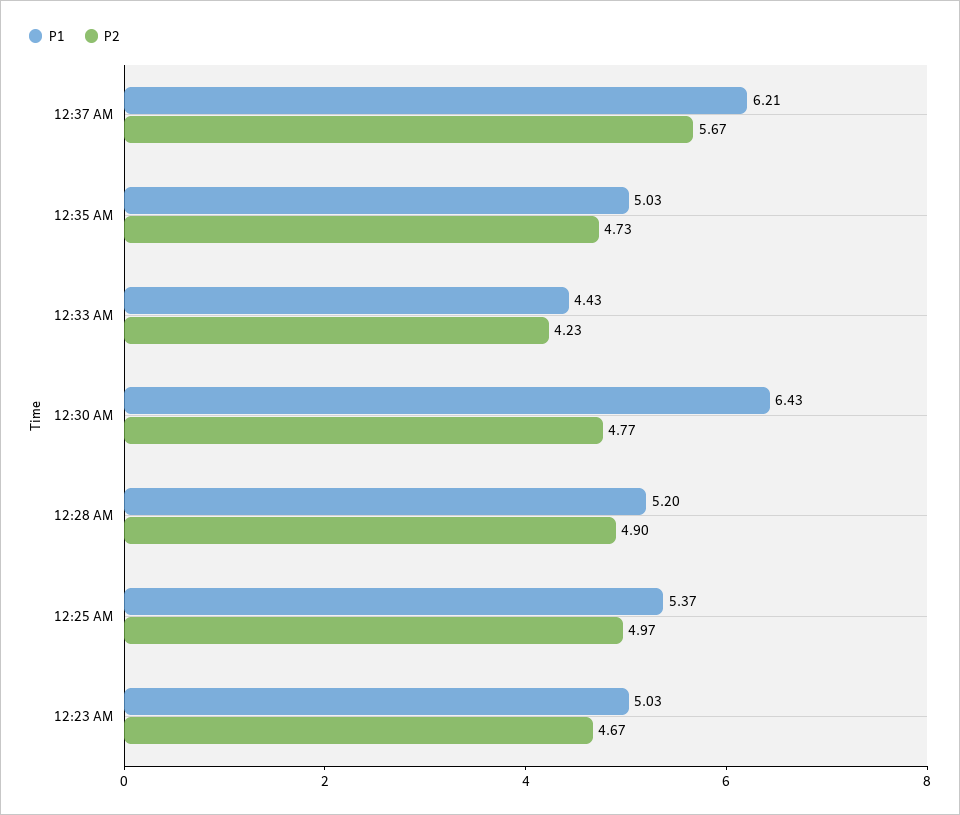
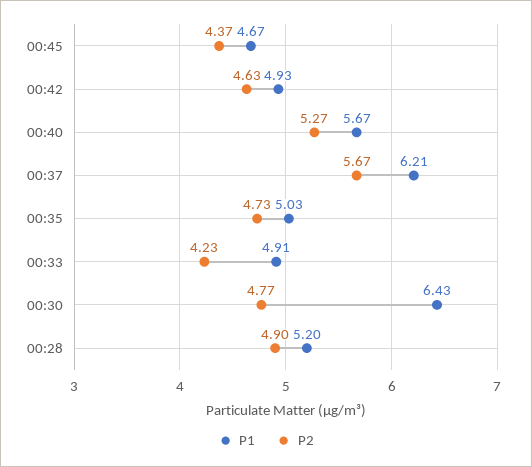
P1, 12:33 AM: 4.43 -> 4.91
P1, 12:25 AM: 5.37 -> none
P2, 12:25 AM: 4.97 -> none
P1, 12:23 AM: 5.03 -> none
P2, 12:23 AM: 4.67 -> none
P1, 00:45: none -> 4.67
P2, 00:45: none -> 4.37
P1, 00:42: none -> 4.93
P2, 00:42: none -> 4.63
P1, 00:40: none -> 5.67
P2, 00:40: none -> 5.27

